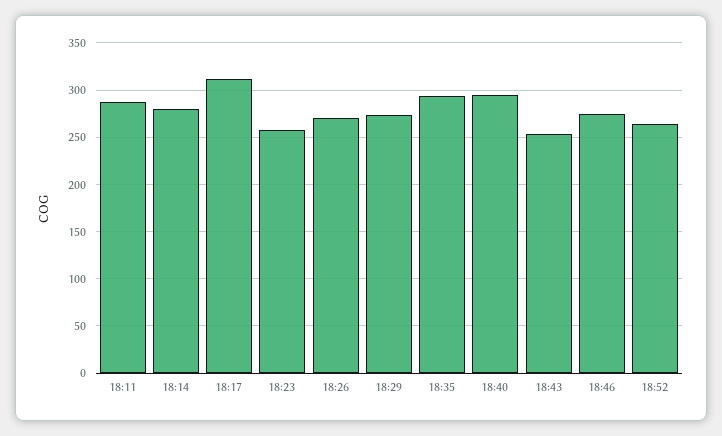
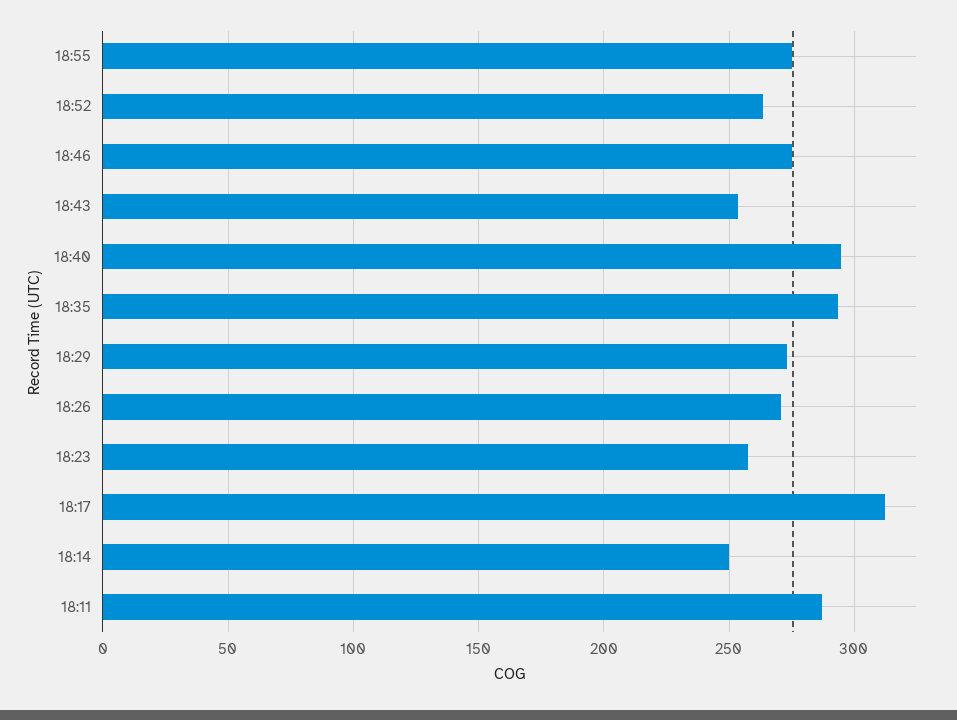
18:14: 280 -> 250
18:55: none -> 275

